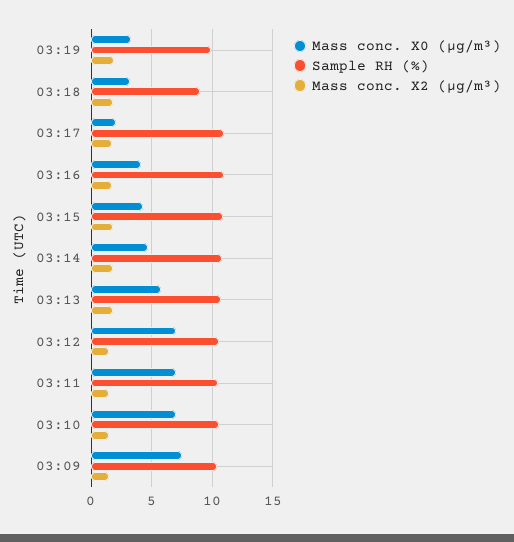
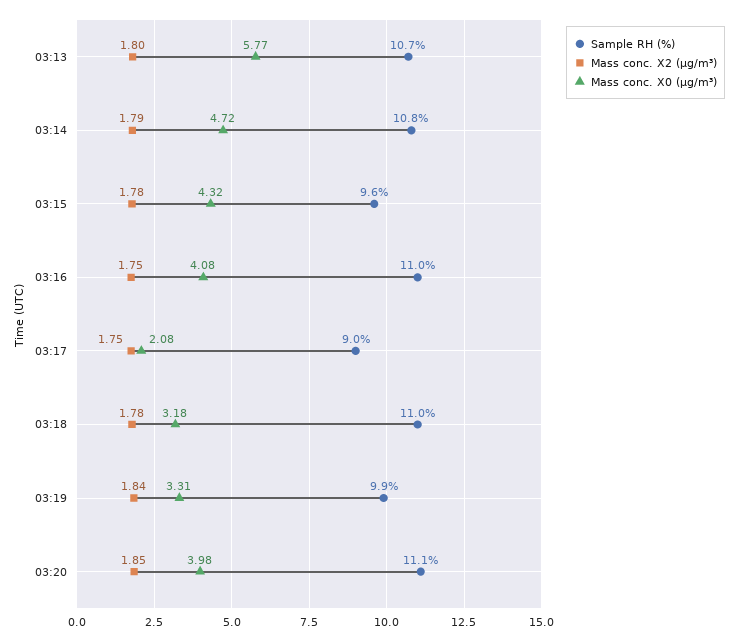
Sample RH (%), 03:18: 9 -> 11
Sample RH (%), 03:17: 11 -> 9
Sample RH (%), 03:15: 11 -> 9.6
Mass conc. X0 (μg/m³), 03:12: 7 -> none
Sample RH (%), 03:12: 10.5 -> none
Mass conc. X2 (μg/m³), 03:12: 1.5 -> none
Mass conc. X0 (μg/m³), 03:11: 7 -> none
Sample RH (%), 03:11: 10.5 -> none
Mass conc. X2 (μg/m³), 03:11: 1.5 -> none
Mass conc. X0 (μg/m³), 03:10: 7 -> none
Sample RH (%), 03:10: 10.5 -> none
Mass conc. X2 (μg/m³), 03:10: 1.5 -> none
Mass conc. X0 (μg/m³), 03:09: 7.5 -> none
Sample RH (%), 03:09: 10.5 -> none
Mass conc. X2 (μg/m³), 03:09: 1.5 -> none
Sample RH (%), 03:20: none -> 11.1
Mass conc. X2 (μg/m³), 03:20: none -> 1.85
Mass conc. X0 (μg/m³), 03:20: none -> 3.98

